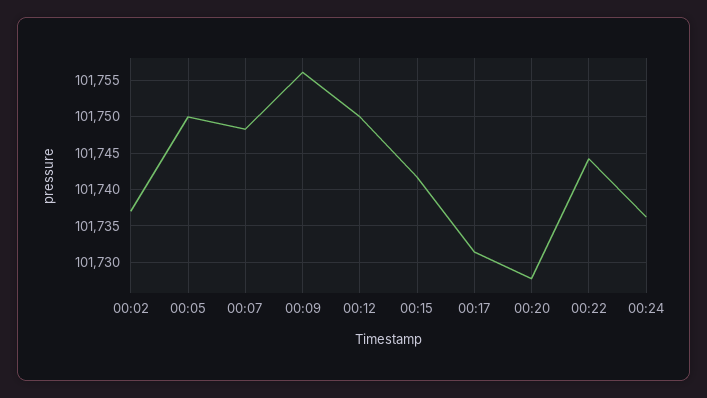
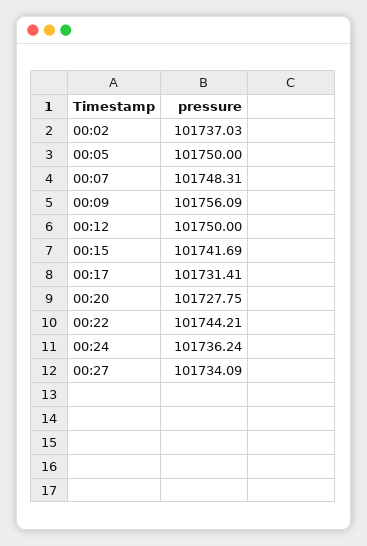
00:27: none -> 101734.09

